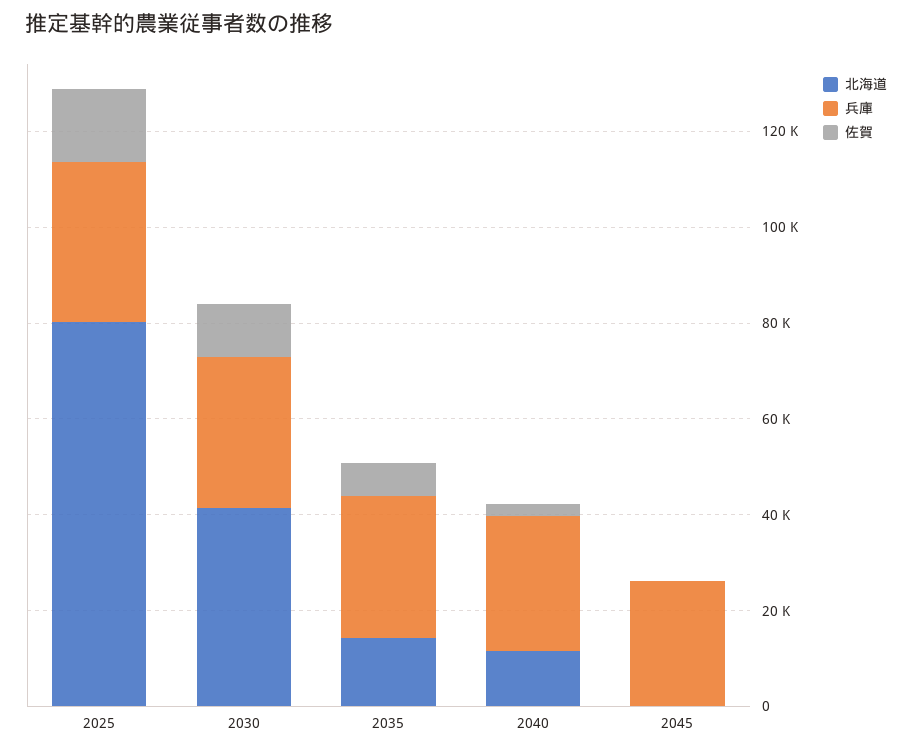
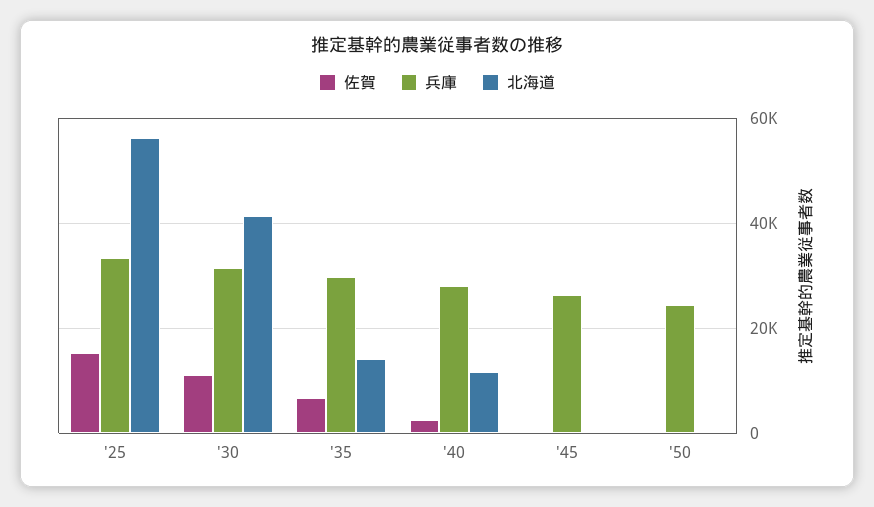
北海道, 2025: 80000 -> 56000
佐賀, '50: none -> 0
兵庫, '50: none -> 24000
北海道, '50: none -> 0

